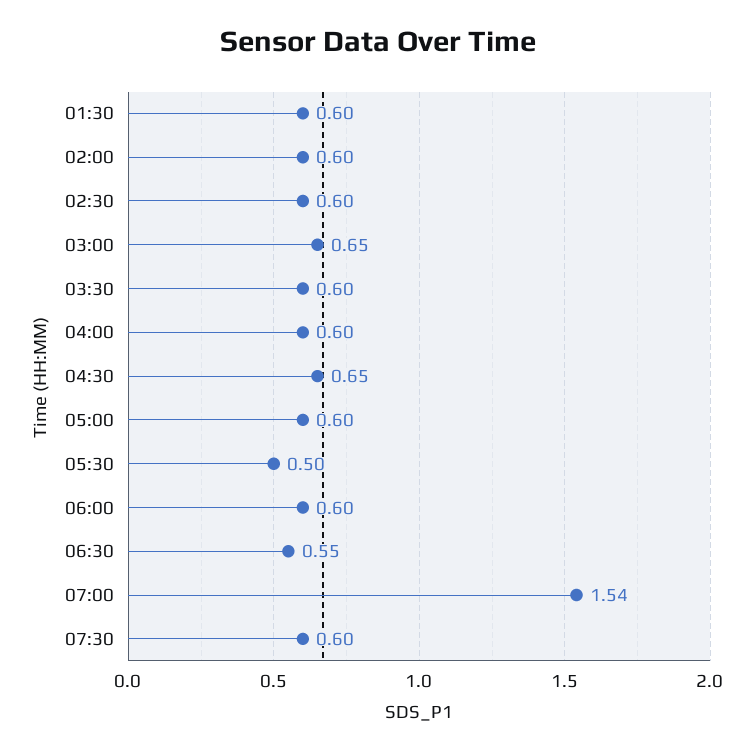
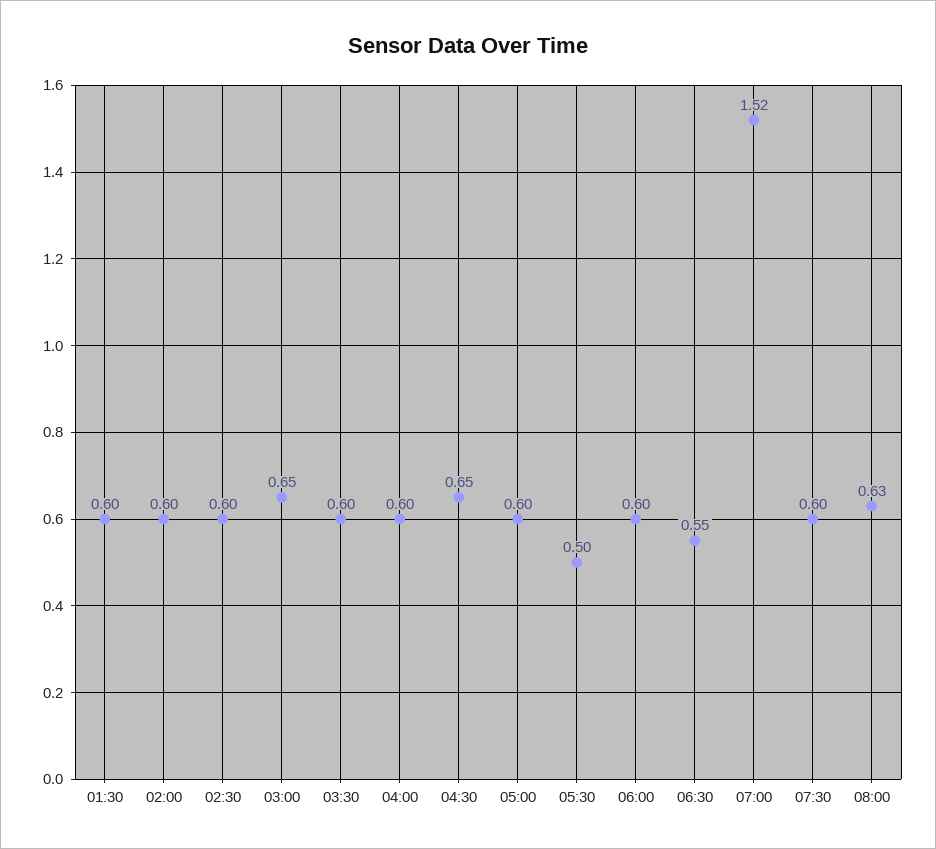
07:00: 1.54 -> 1.52
08:00: none -> 0.63

